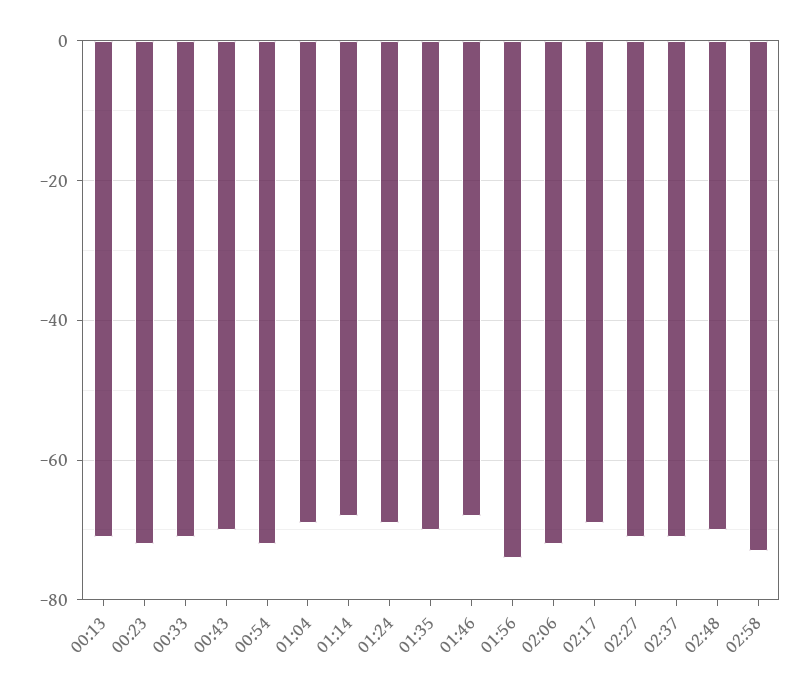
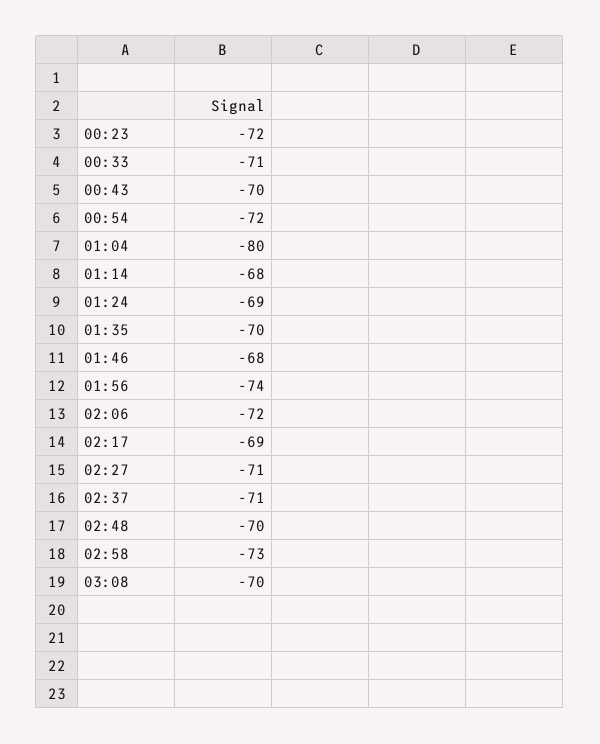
00:13: -70 -> none
01:04: -70 -> -80
03:08: none -> -70

